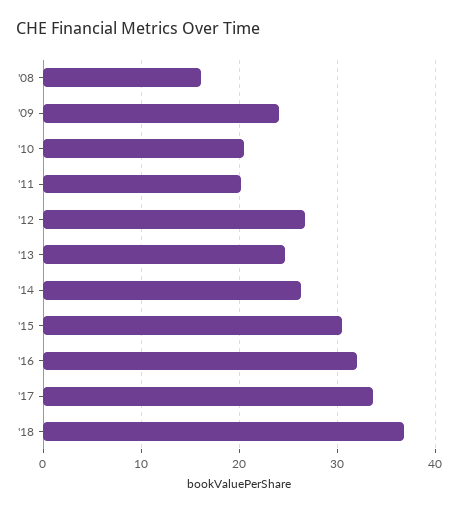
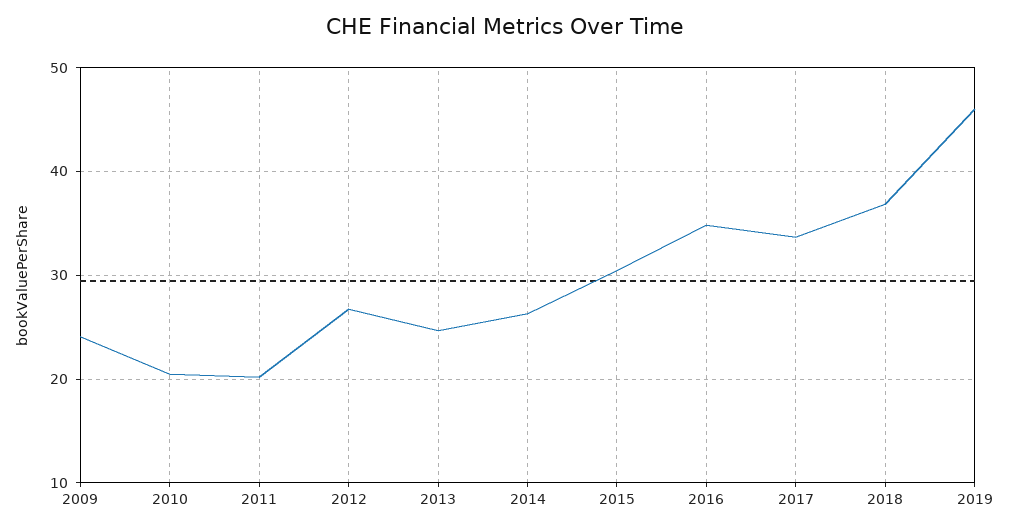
'08: 16 -> none
'16: 32 -> 35
2019: none -> 46

